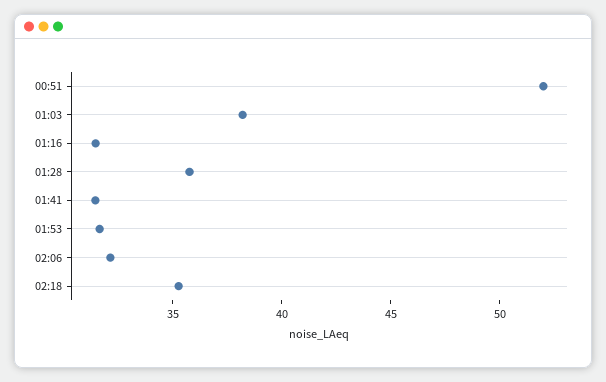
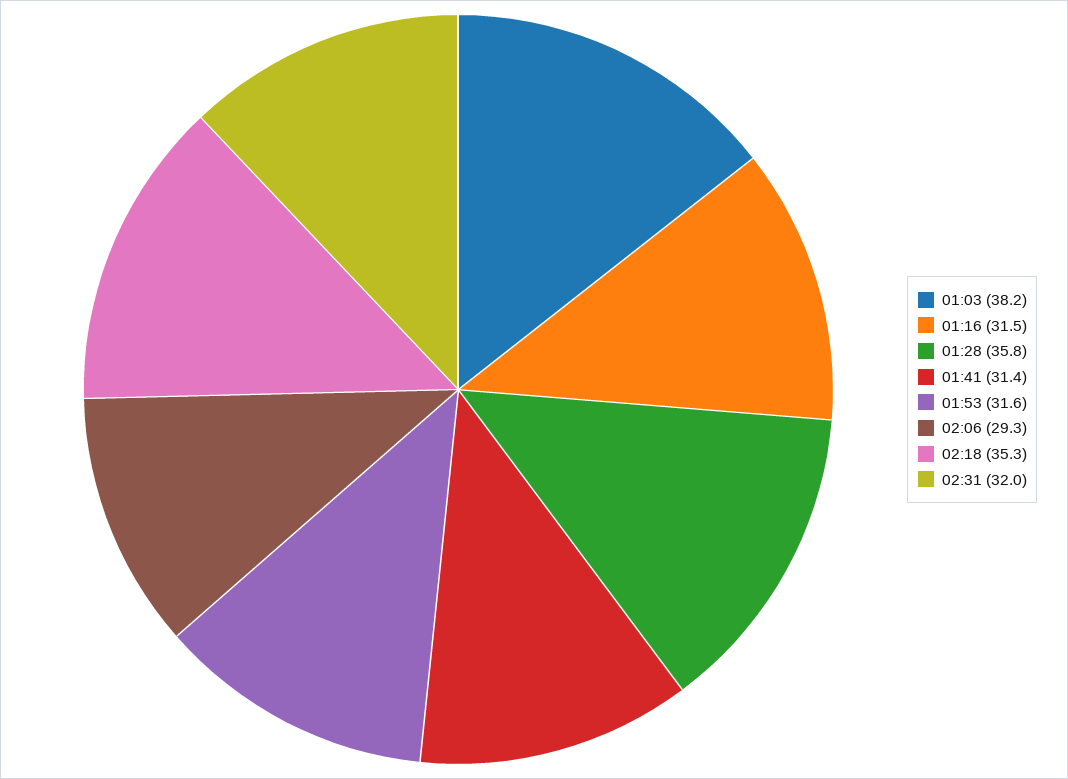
00:51: 52 -> none
02:06: 32 -> 29.3
02:31: none -> 32

